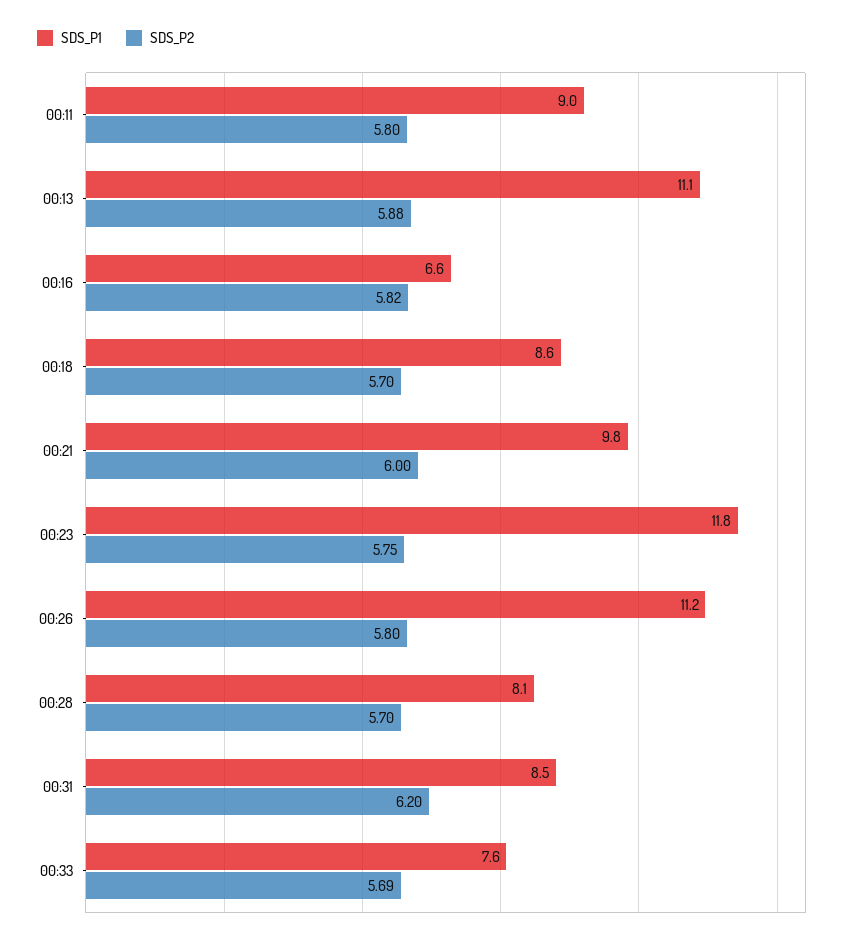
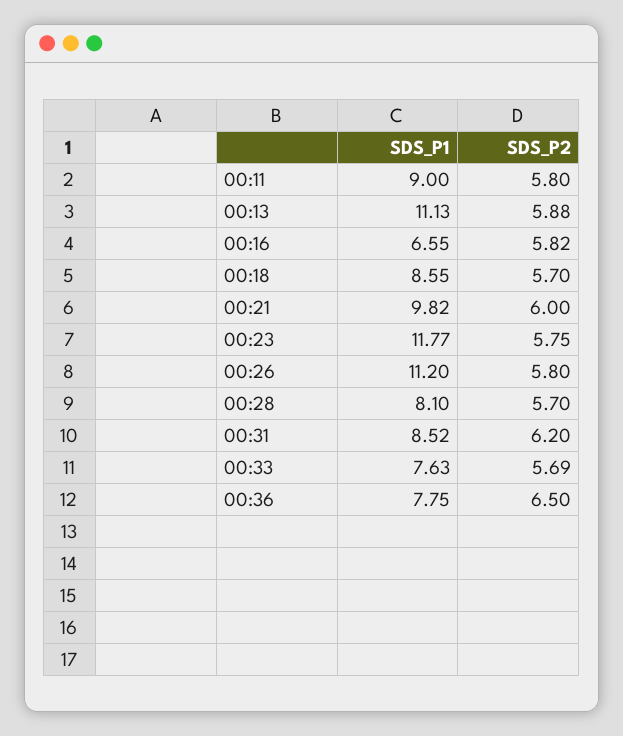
SDS_P1, 00:36: none -> 7.75
SDS_P2, 00:36: none -> 6.5

